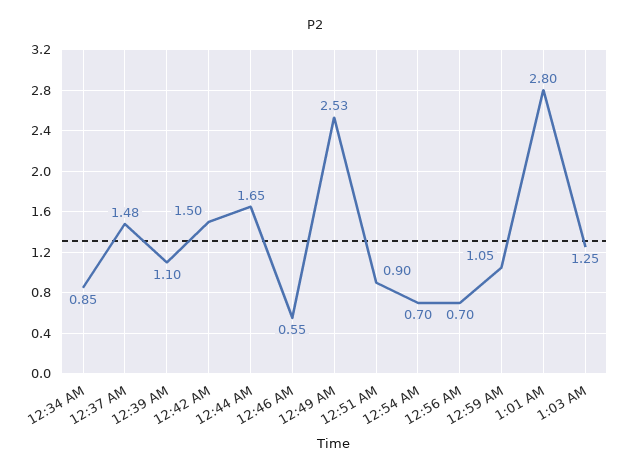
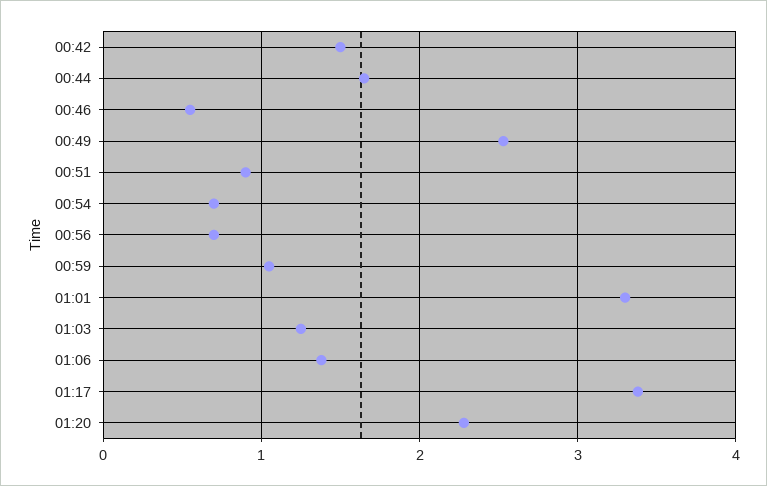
12:34 AM: 0.85 -> none
12:37 AM: 1.48 -> none
12:39 AM: 1.1 -> none
1:01 AM: 2.8 -> 3.3
01:06: none -> 1.4
01:17: none -> 3.4
01:20: none -> 2.3

